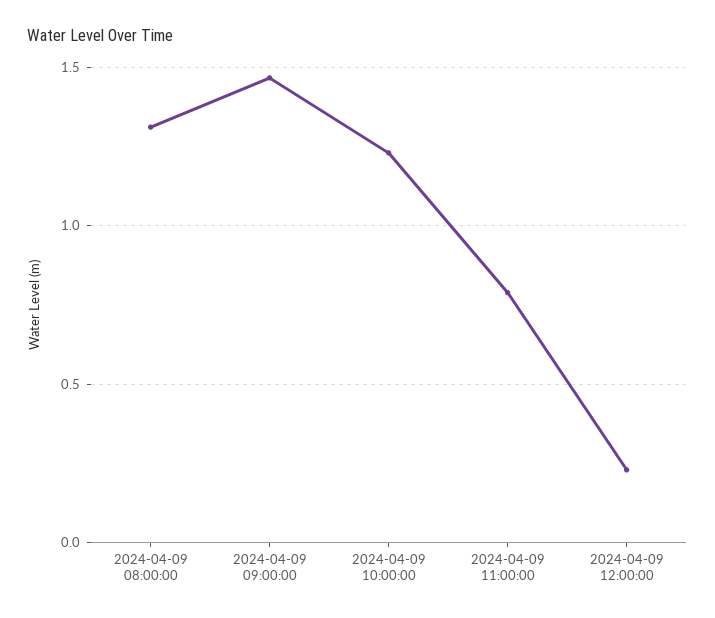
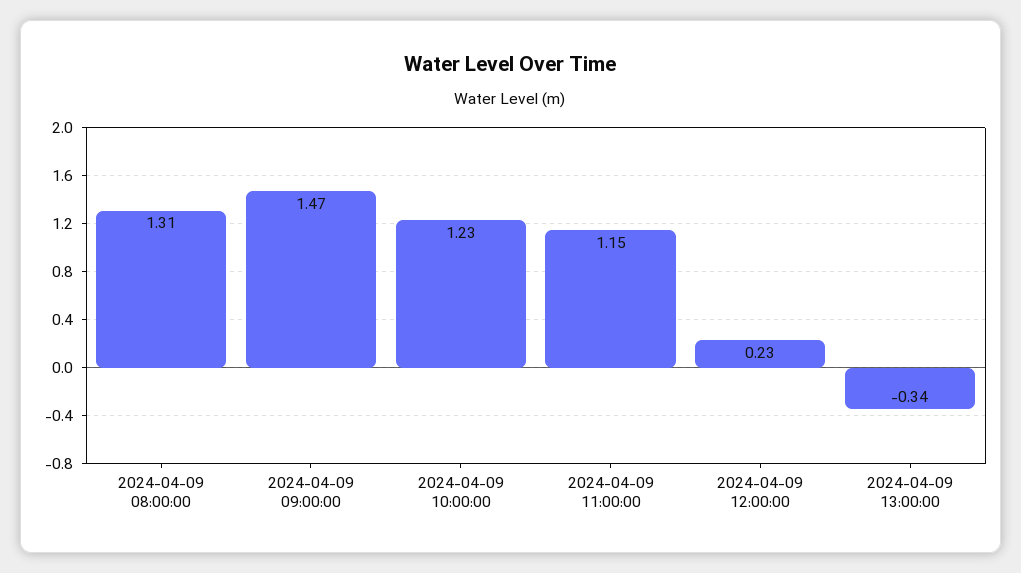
2024-04-09 11:00:00: 0.8 -> 1.15
2024-04-09 13:00:00: none -> -0.34

